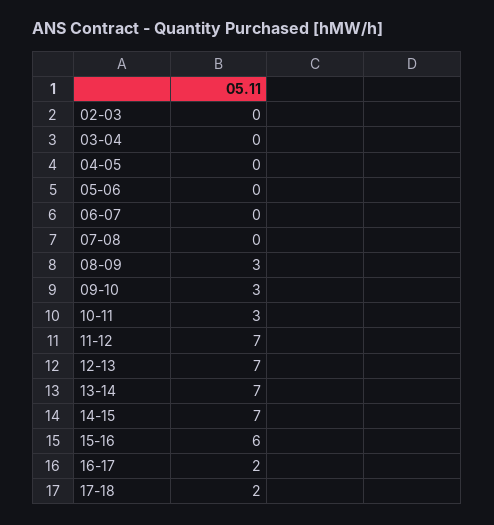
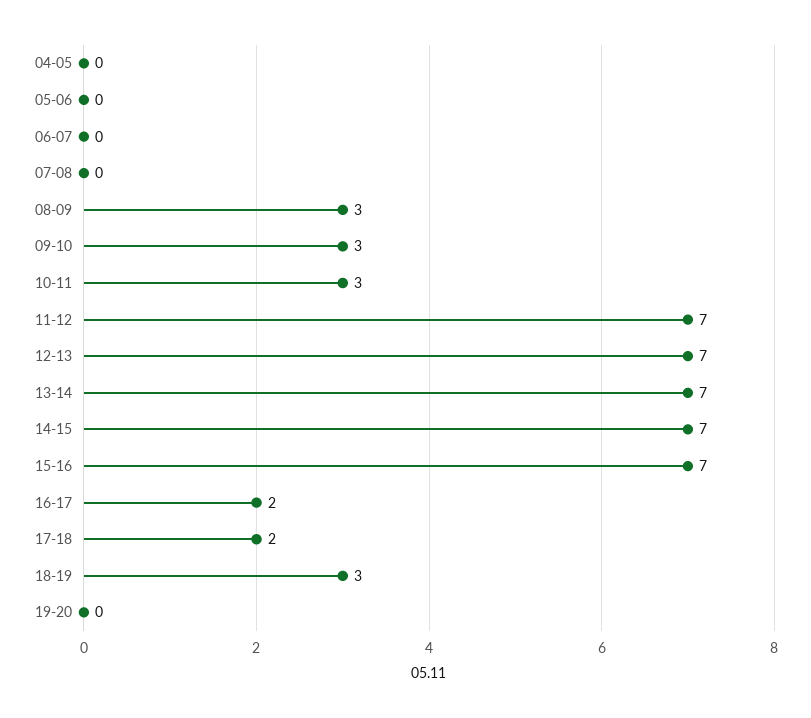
02-03: 0 -> none
03-04: 0 -> none
15-16: 6 -> 7
18-19: none -> 3
19-20: none -> 0

